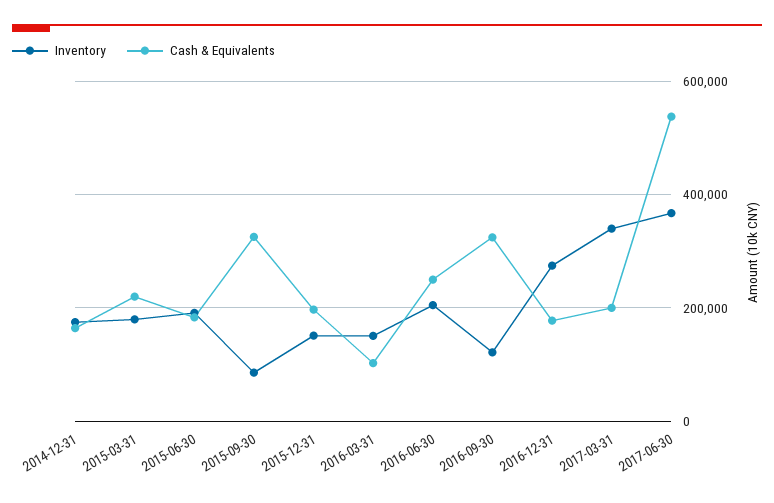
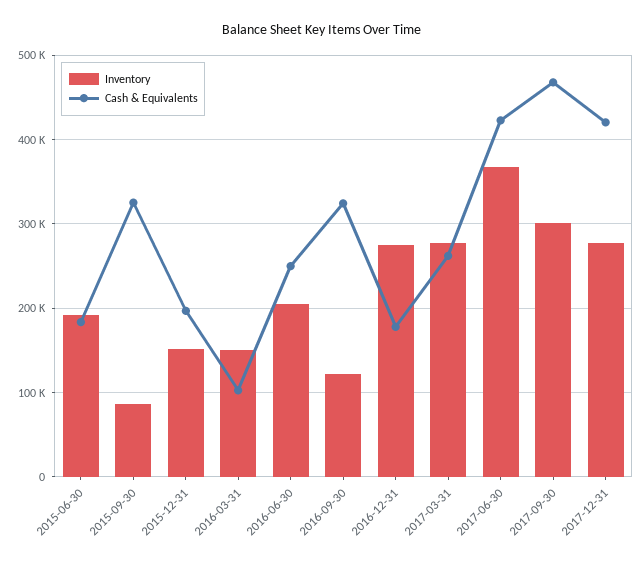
Inventory, 2014-12-31: 180000 -> none
Cash & Equivalents, 2014-12-31: 160000 -> none
Inventory, 2015-03-31: 180000 -> none
Cash & Equivalents, 2015-03-31: 220000 -> none
Inventory, 2017-03-31: 340000 -> 280000
Cash & Equivalents, 2017-03-31: 200000 -> 260000
Cash & Equivalents, 2017-06-30: 540000 -> 420000
Inventory, 2017-09-30: none -> 300000
Cash & Equivalents, 2017-09-30: none -> 470000
Inventory, 2017-12-31: none -> 280000
Cash & Equivalents, 2017-12-31: none -> 420000

